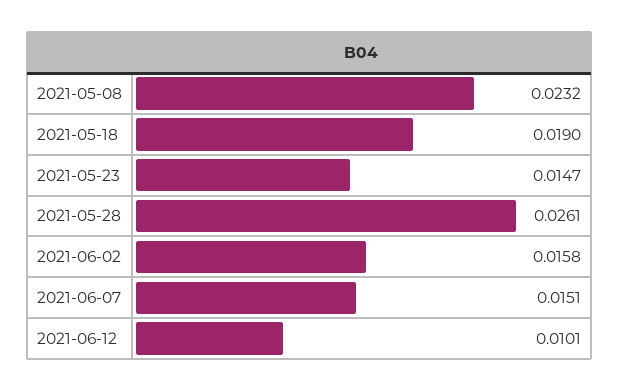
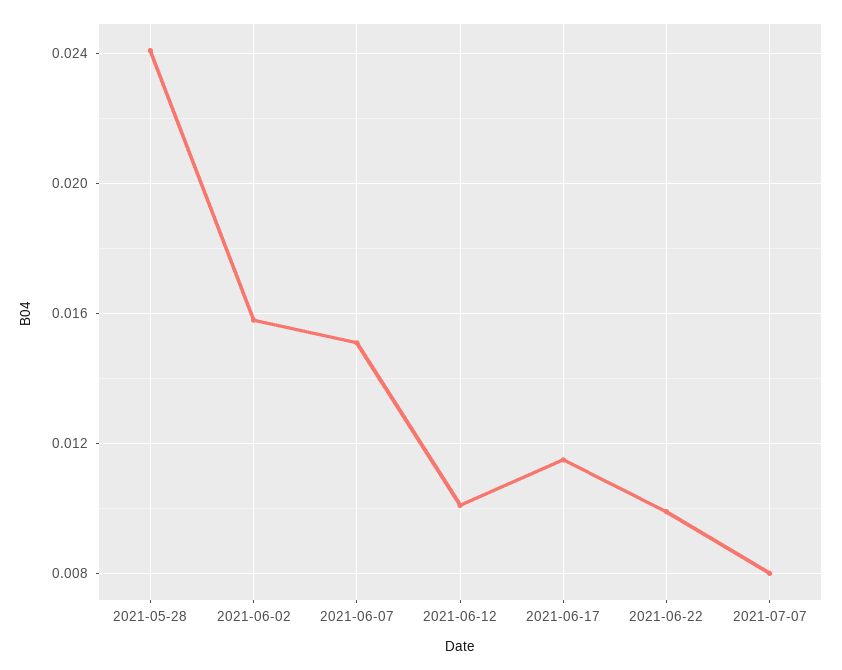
2021-05-08: 0.0232 -> none
2021-05-18: 0.019 -> none
2021-05-23: 0.0147 -> none
2021-05-28: 0.0261 -> 0.024
2021-06-17: none -> 0.0115
2021-06-22: none -> 0.01
2021-07-07: none -> 0.008

